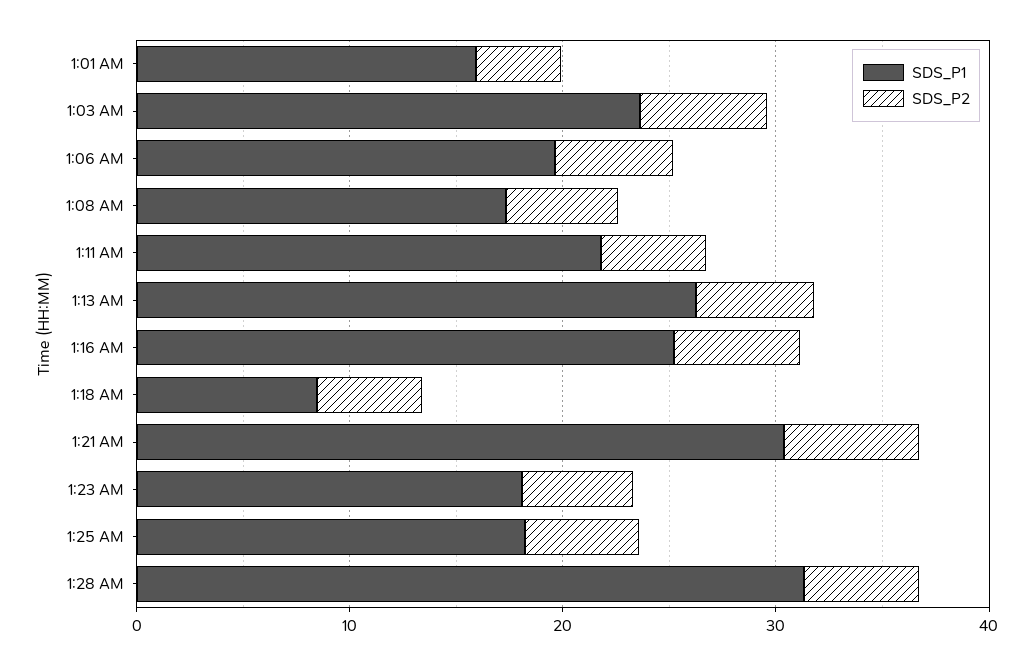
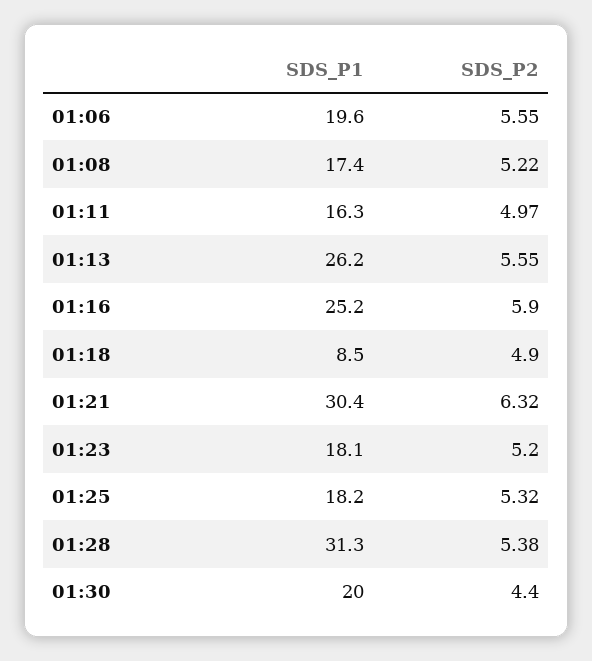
SDS_P1, 1:01 AM: 16 -> none
SDS_P2, 1:01 AM: 4 -> none
SDS_P1, 1:03 AM: 24 -> none
SDS_P2, 1:03 AM: 6 -> none
SDS_P1, 1:11 AM: 22 -> 16.3
SDS_P1, 01:30: none -> 20
SDS_P2, 01:30: none -> 4.4

